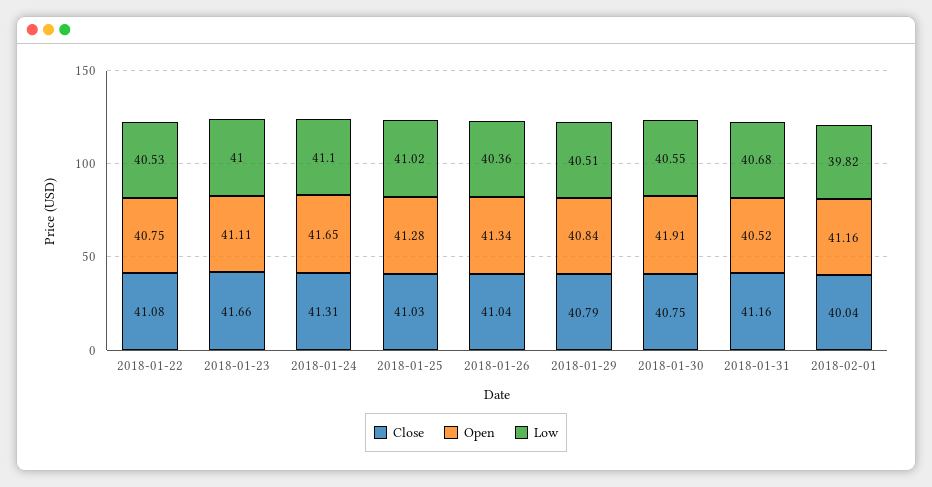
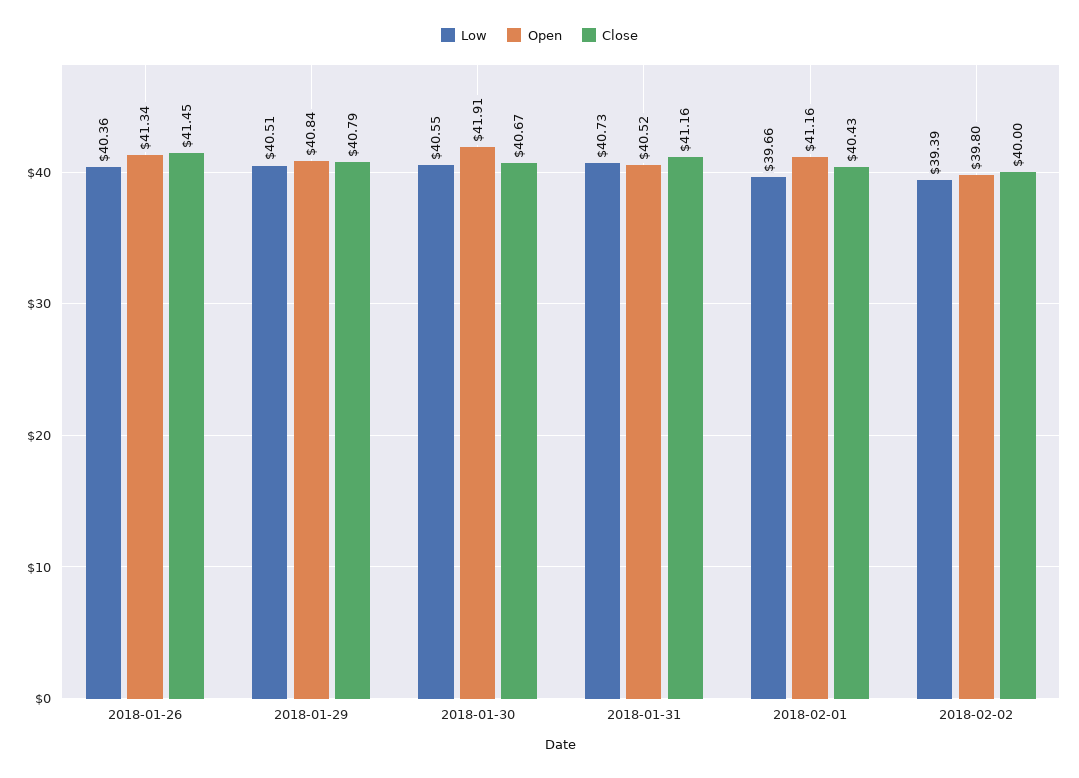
Close, 2018-01-22: 41.08 -> none
Open, 2018-01-22: 40.75 -> none
Low, 2018-01-22: 40.53 -> none
Close, 2018-01-23: 41.66 -> none
Open, 2018-01-23: 41.11 -> none
Low, 2018-01-23: 41 -> none
Close, 2018-01-24: 41.31 -> none
Open, 2018-01-24: 41.65 -> none
Low, 2018-01-24: 41.1 -> none
Close, 2018-01-25: 41.03 -> none
Open, 2018-01-25: 41.28 -> none
Low, 2018-01-25: 41.02 -> none
Close, 2018-01-26: 41.04 -> 41.45
Close, 2018-01-30: 40.75 -> 40.67
Low, 2018-01-31: 40.68 -> 40.73
Close, 2018-02-01: 40.04 -> 40.43
Low, 2018-02-01: 39.82 -> 39.66
Low, 2018-02-02: none -> 39.39
Open, 2018-02-02: none -> 39.8
Close, 2018-02-02: none -> 40

